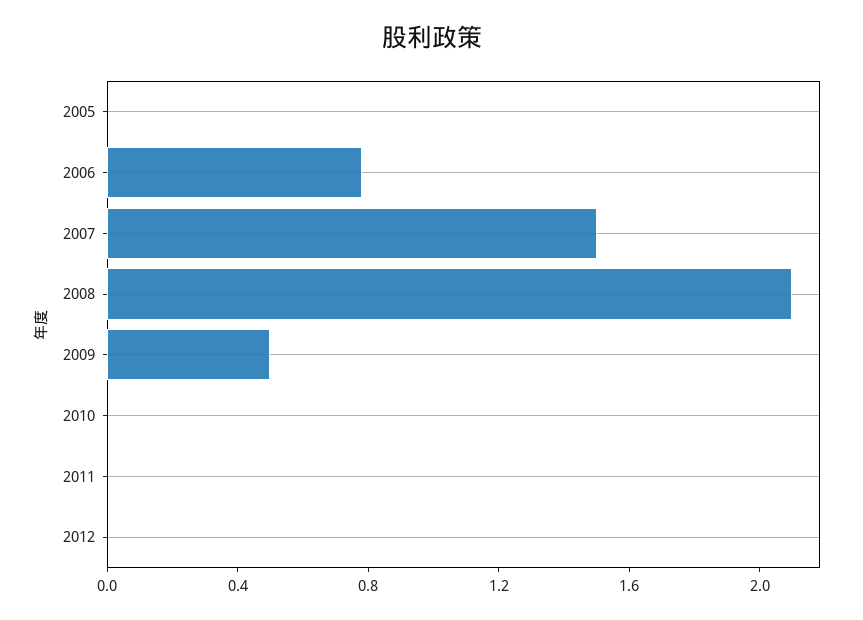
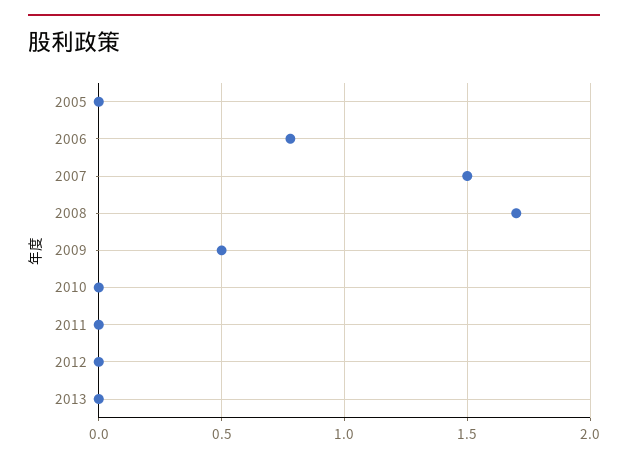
2008: 2.1 -> 1.7
2013: none -> 0

